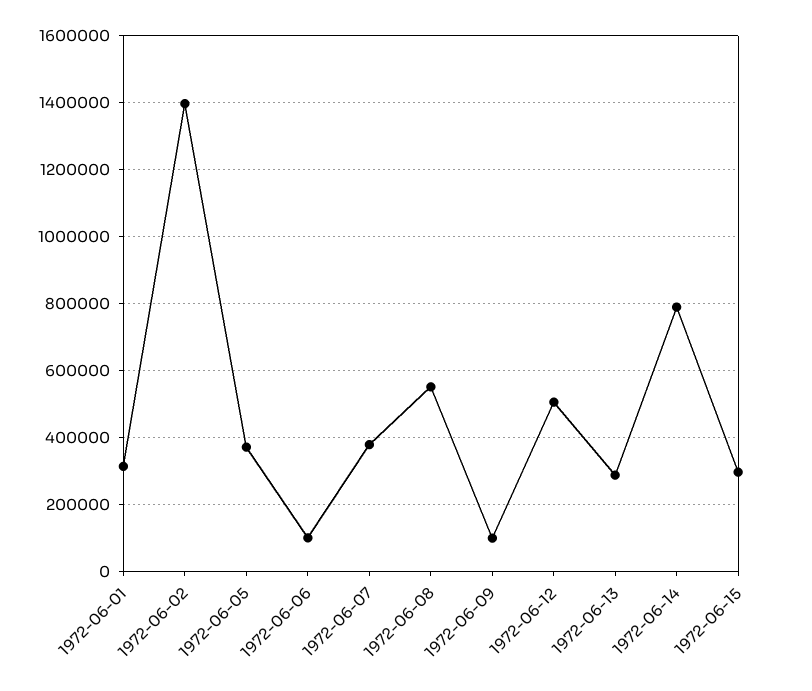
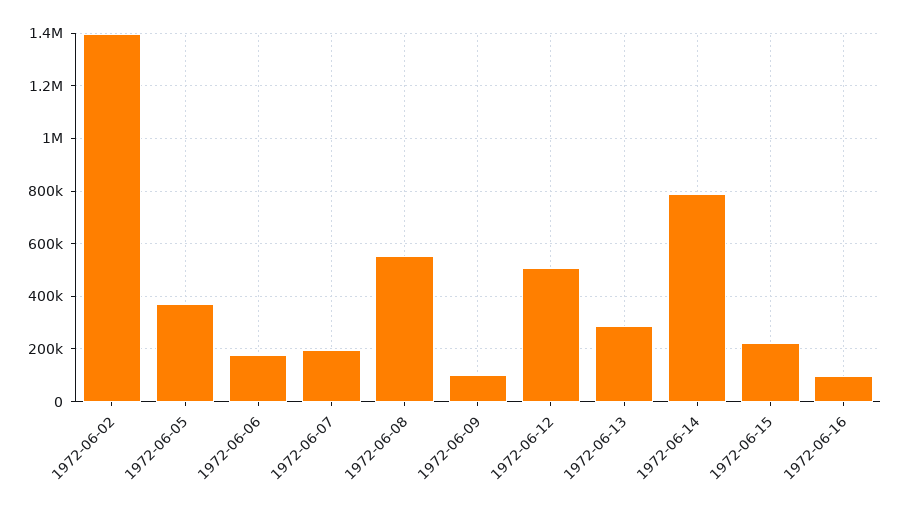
1972-06-01: 320000 -> none
1972-06-06: 100000 -> 175000
1972-06-07: 380000 -> 200000
1972-06-15: 300000 -> 225000
1972-06-16: none -> 100000

